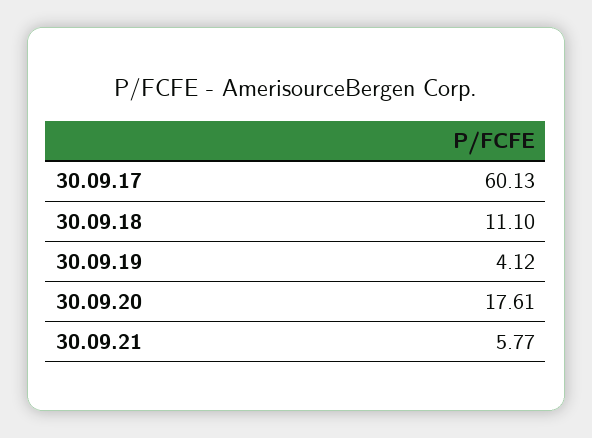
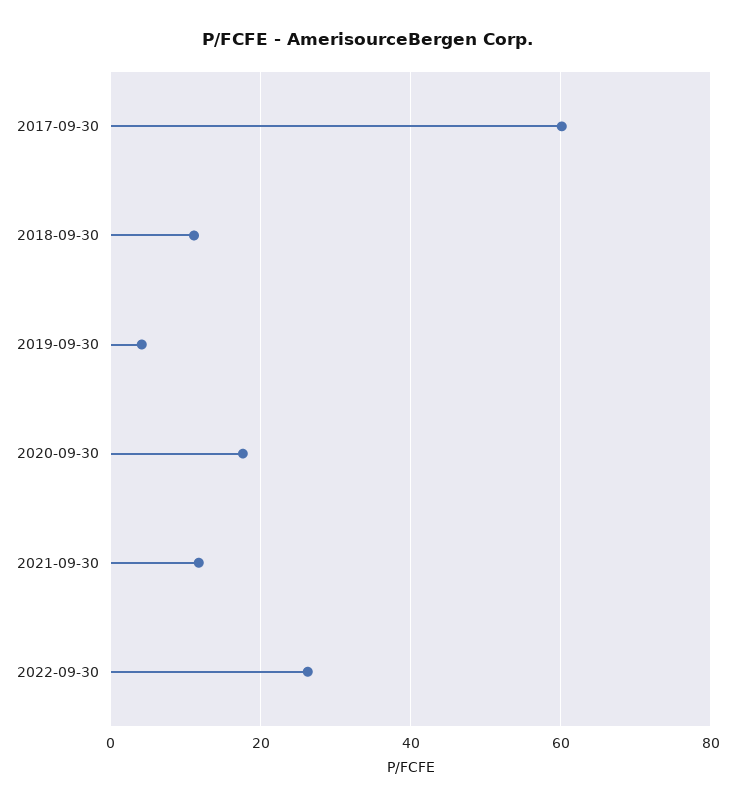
30.09.21: 5.77 -> 12
2022-09-30: none -> 26

